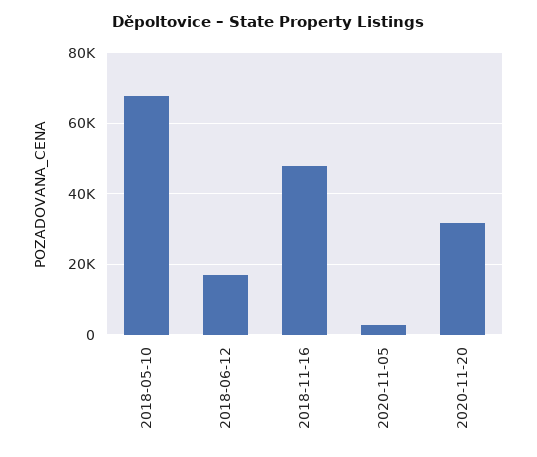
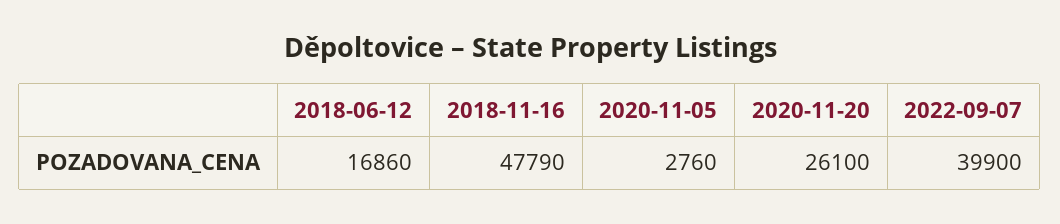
2018-05-10: 68000 -> none
2020-11-20: 32000 -> 26100
2022-09-07: none -> 39900

